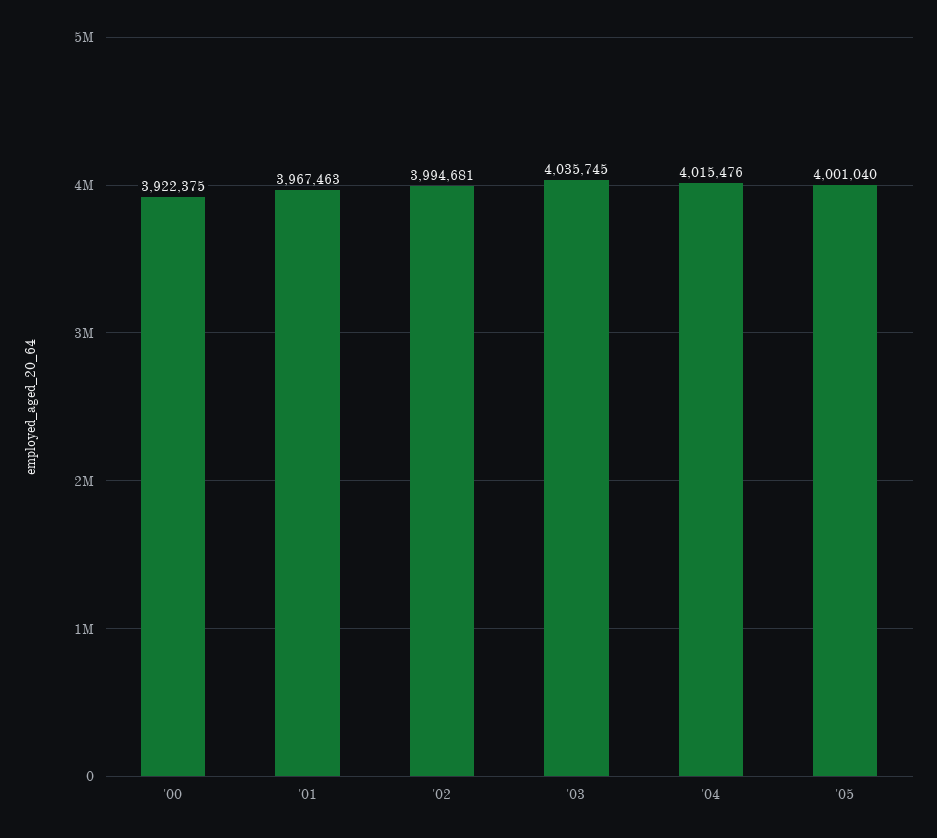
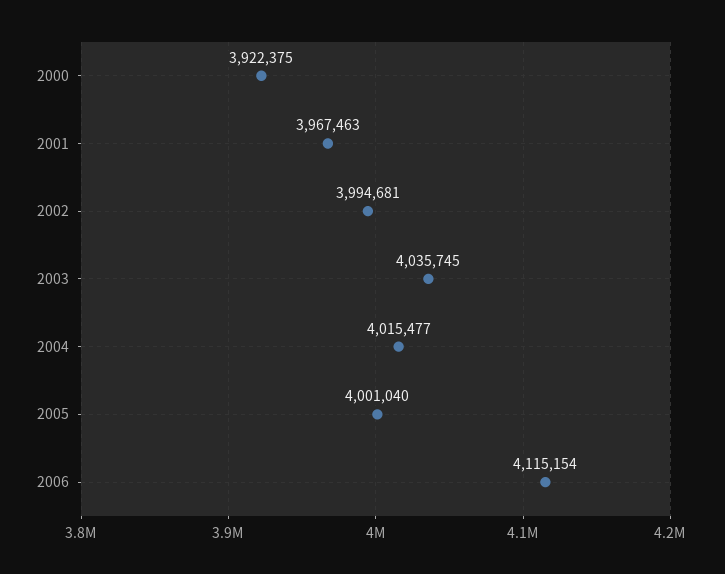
'04: 4015476 -> 4015477
2006: none -> 4115154

